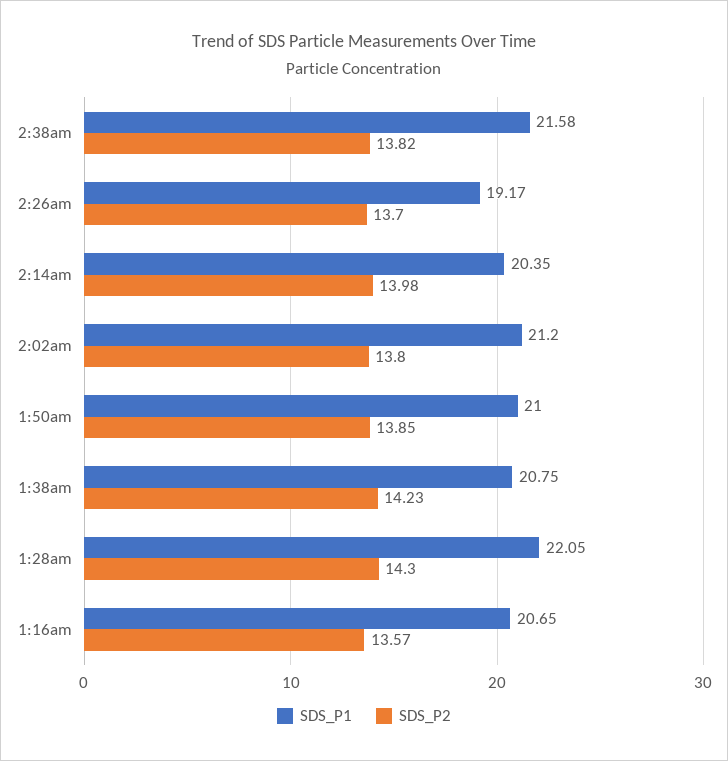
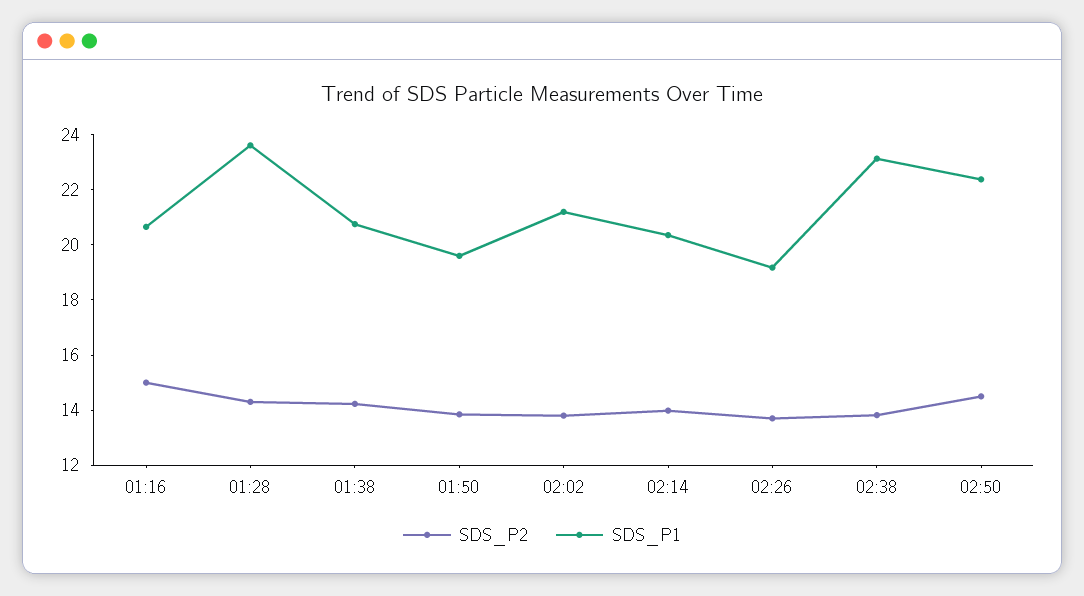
SDS_P1, 2:38am: 21.58 -> 23
SDS_P1, 1:50am: 21 -> 19.5
SDS_P1, 1:28am: 22.05 -> 23.5
SDS_P2, 1:16am: 13.57 -> 15
SDS_P2, 02:50: none -> 14.5
SDS_P1, 02:50: none -> 22.5

